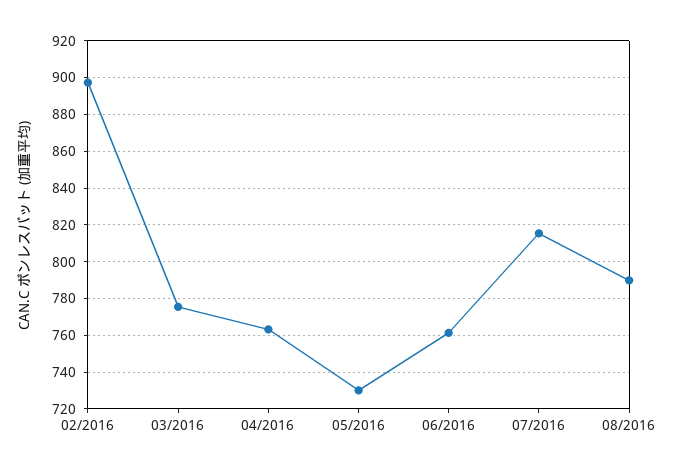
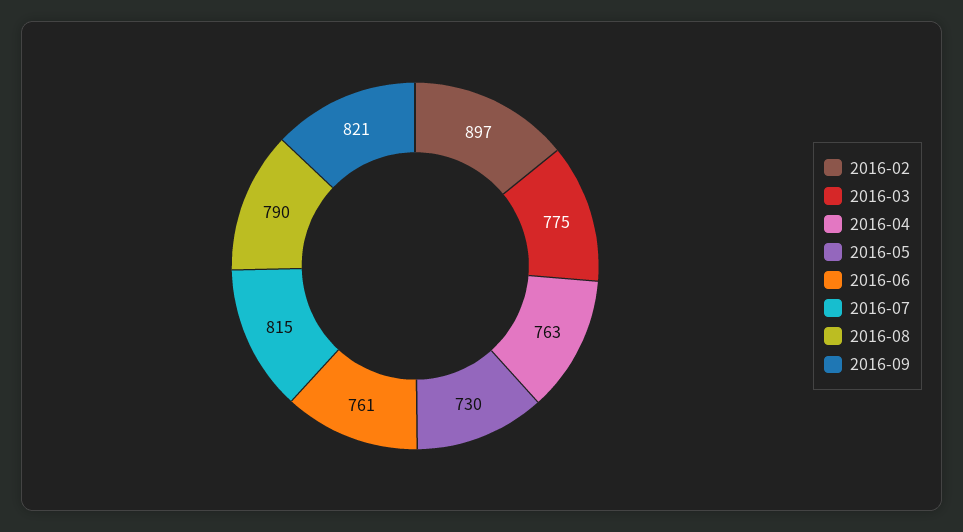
2016-09: none -> 821

